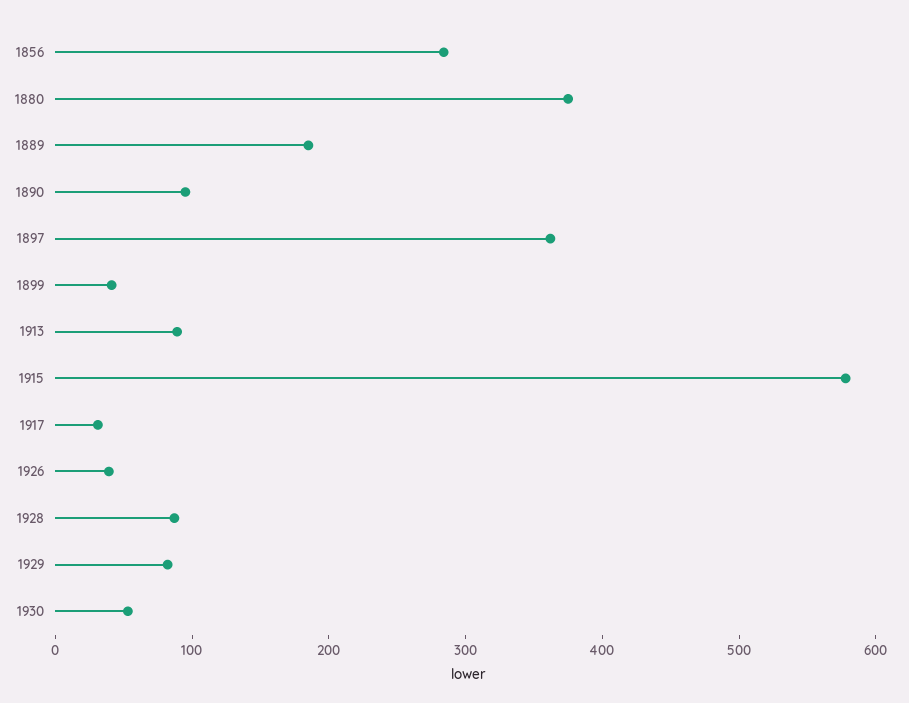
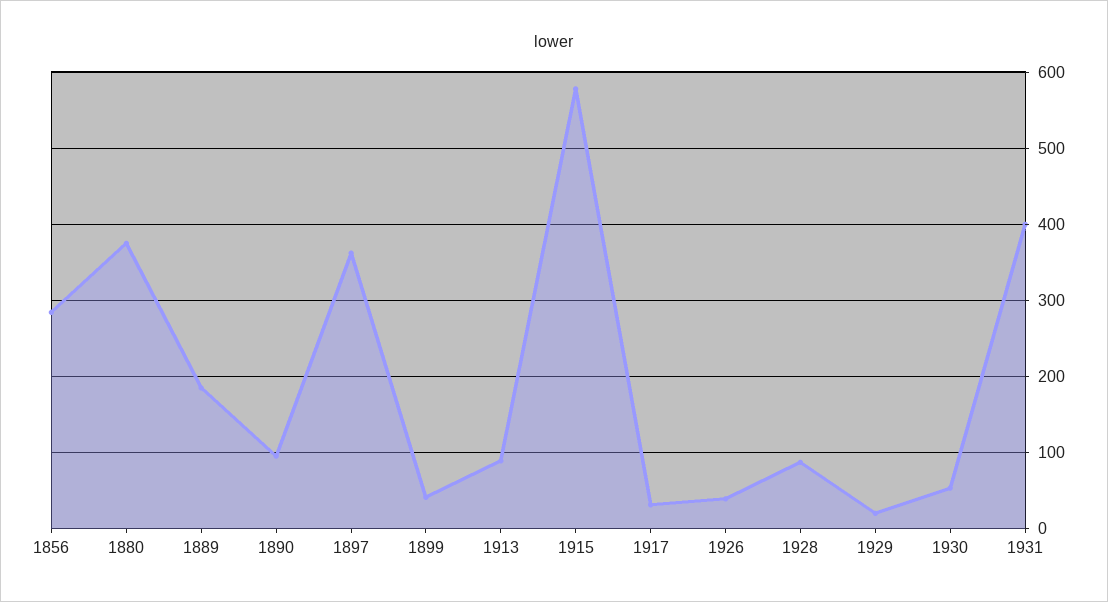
1929: 80 -> 20
1931: none -> 400

